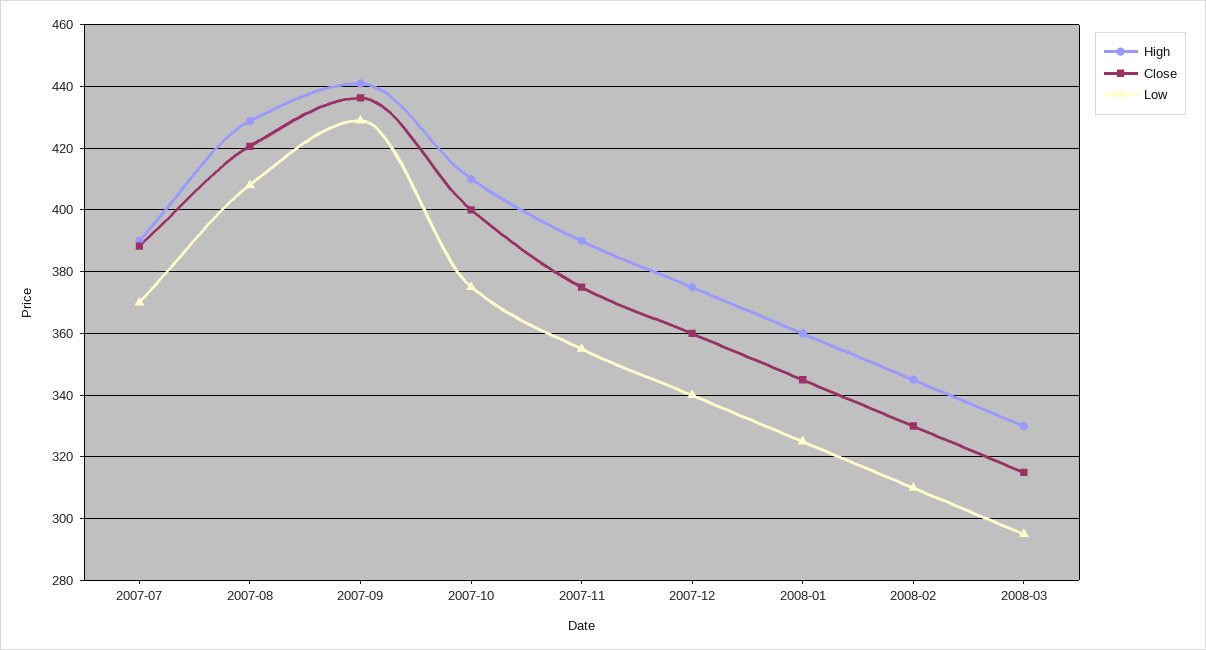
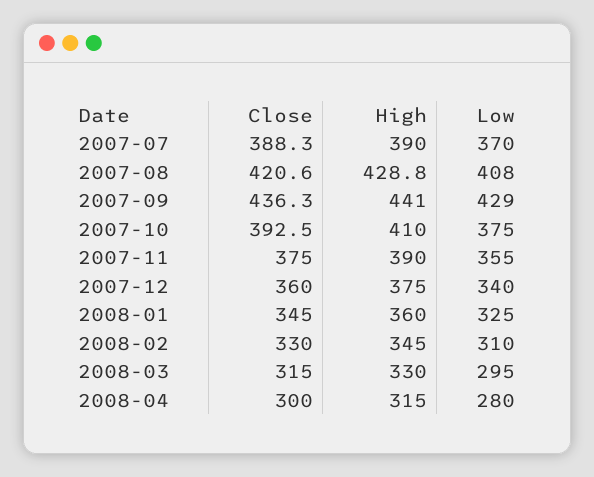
Close, 2007-10: 400 -> 392.5
Close, 2008-04: none -> 300
High, 2008-04: none -> 315
Low, 2008-04: none -> 280

